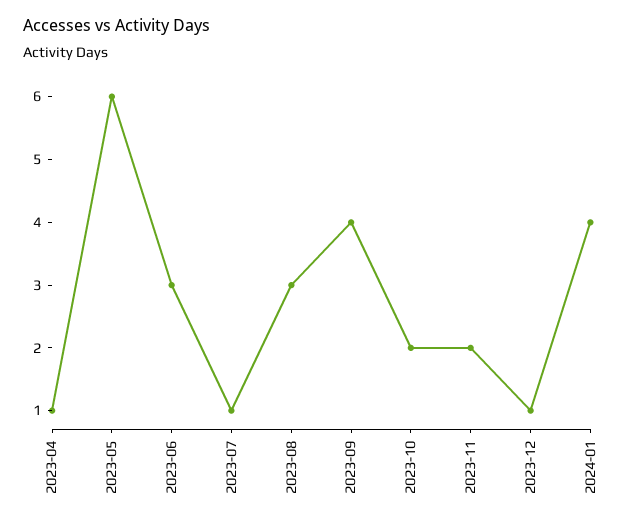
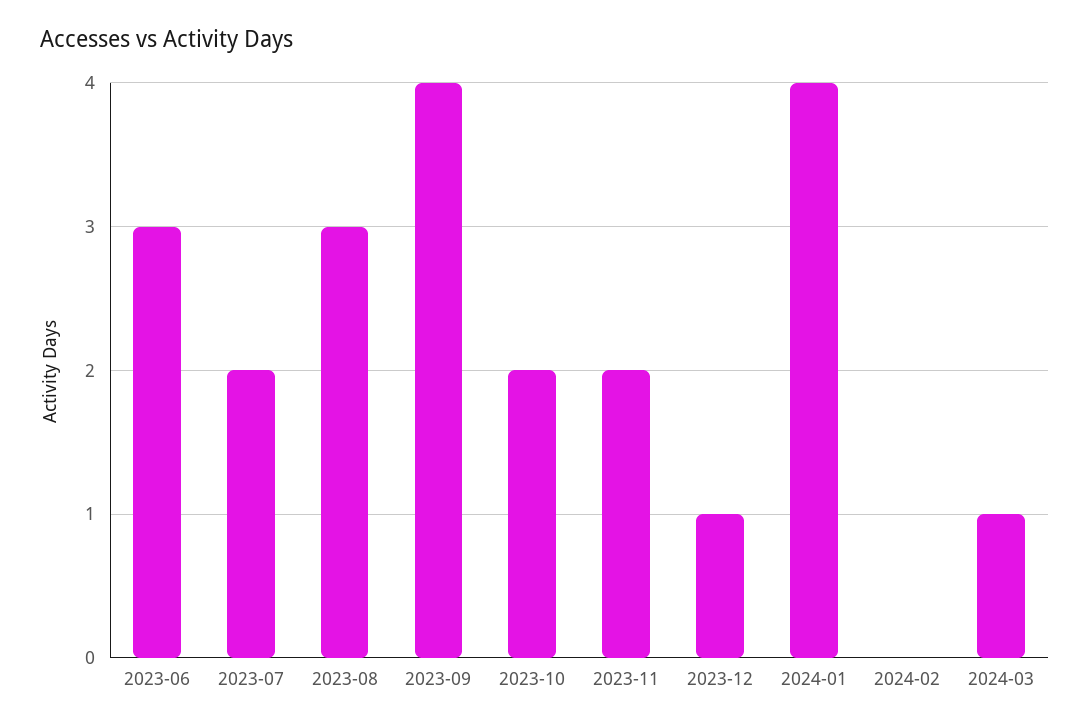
2023-04: 1 -> none
2023-05: 6 -> none
2023-07: 1 -> 2
2024-02: none -> 0
2024-03: none -> 1

